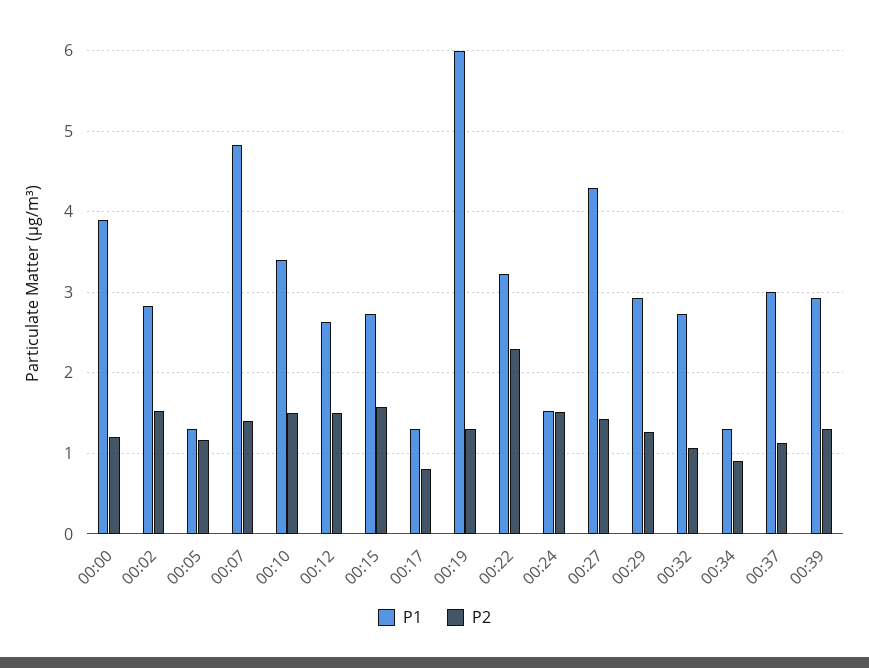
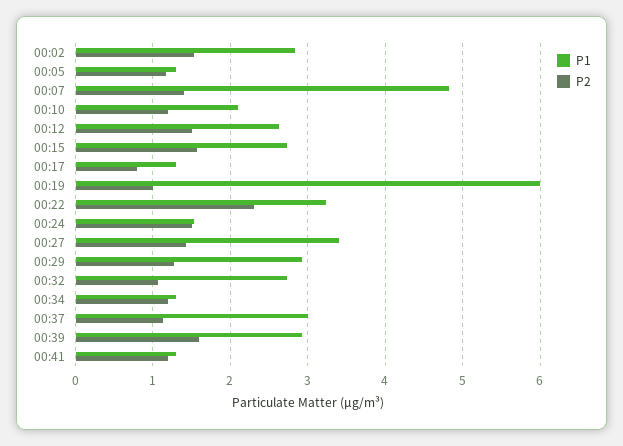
P1, 00:00: 3.9 -> none
P2, 00:00: 1.2 -> none
P1, 00:10: 3.4 -> 2.1
P2, 00:10: 1.5 -> 1.2
P2, 00:19: 1.3 -> 1
P1, 00:27: 4.3 -> 3.4
P2, 00:34: 0.9 -> 1.2
P2, 00:39: 1.3 -> 1.6
P1, 00:41: none -> 1.3
P2, 00:41: none -> 1.2

